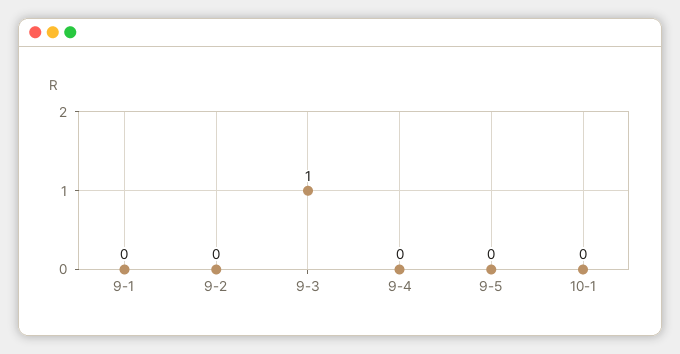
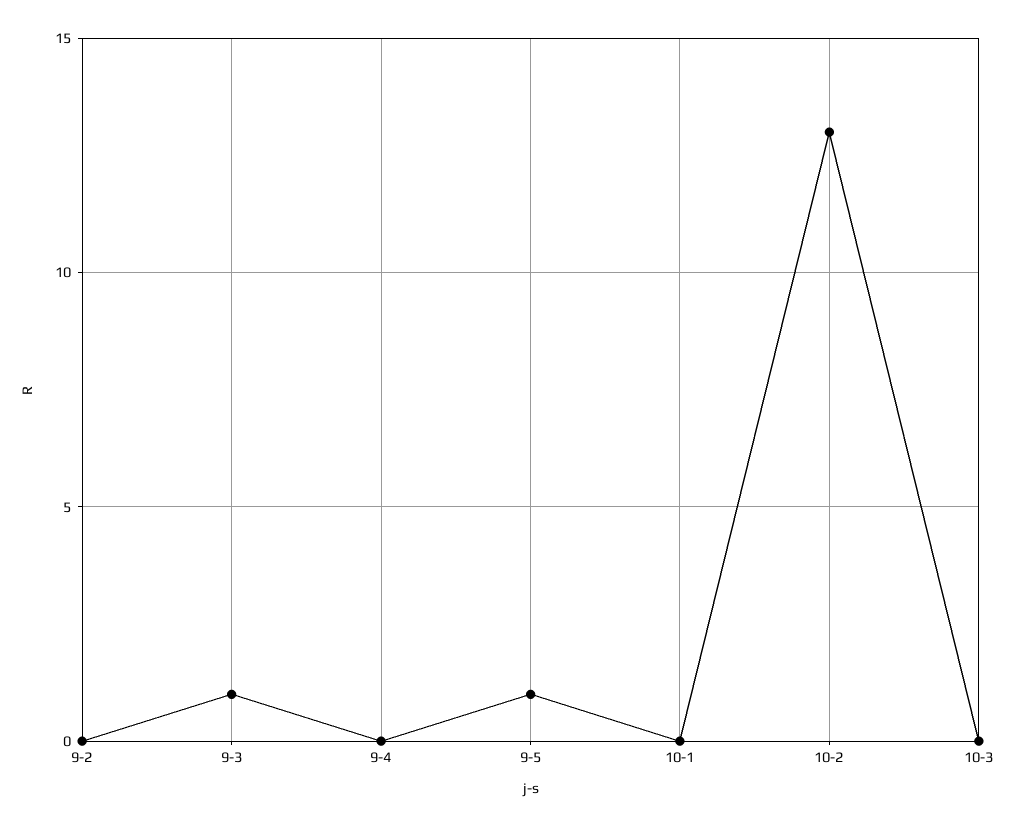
9-1: 0 -> none
9-5: 0 -> 1
10-2: none -> 13
10-3: none -> 0

